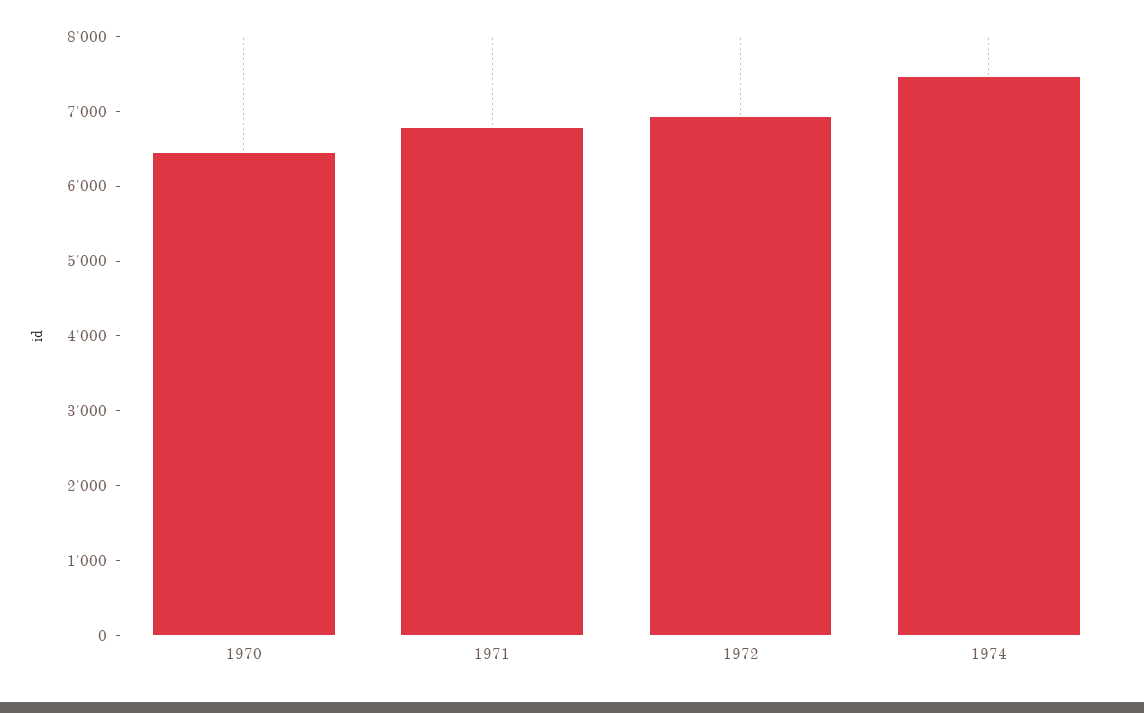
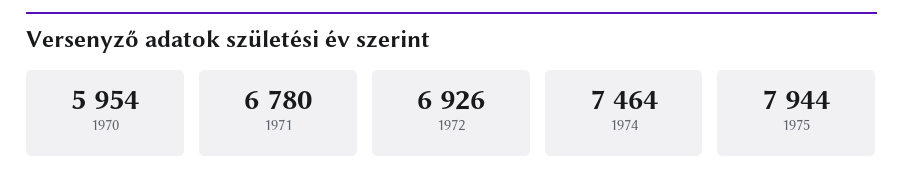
1970: 6400 -> 5954
1975: none -> 7944

